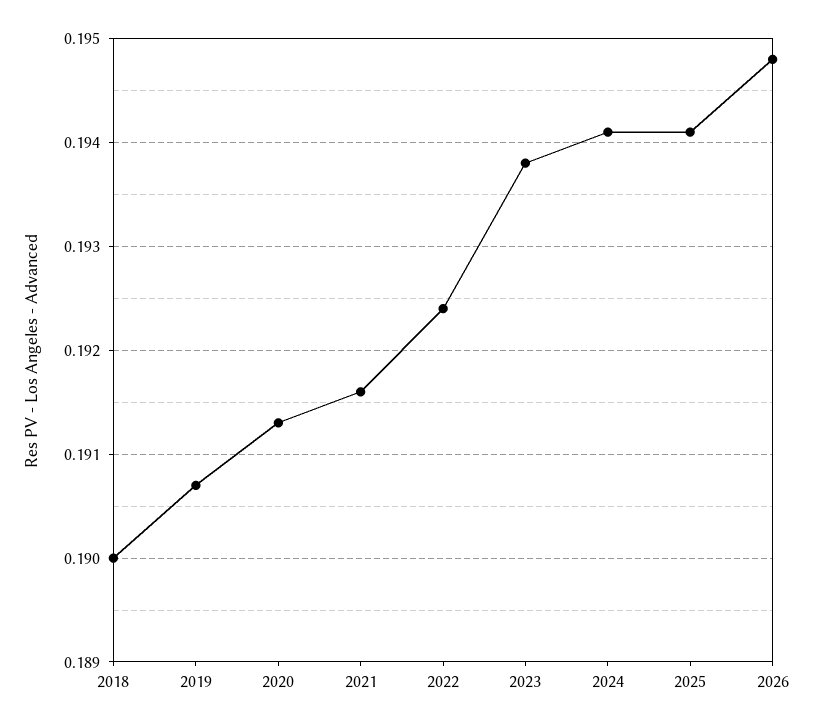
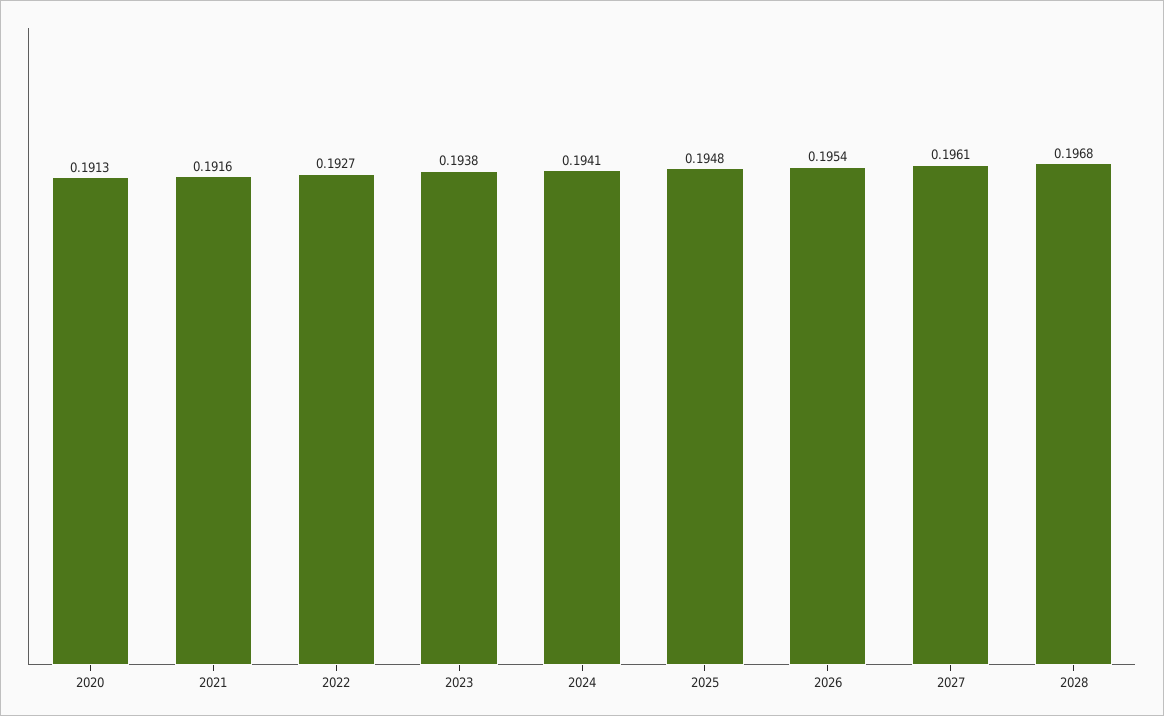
2018: 0.19 -> none
2019: 0.1907 -> none
2022: 0.1924 -> 0.1927
2025: 0.1941 -> 0.1948
2026: 0.1948 -> 0.1954
2027: none -> 0.1961
2028: none -> 0.1968

